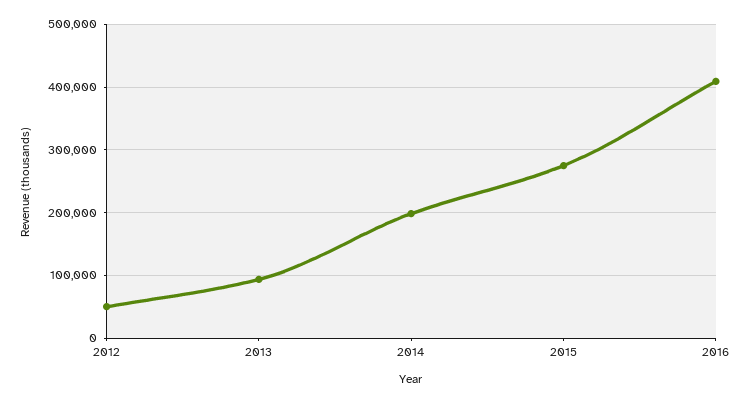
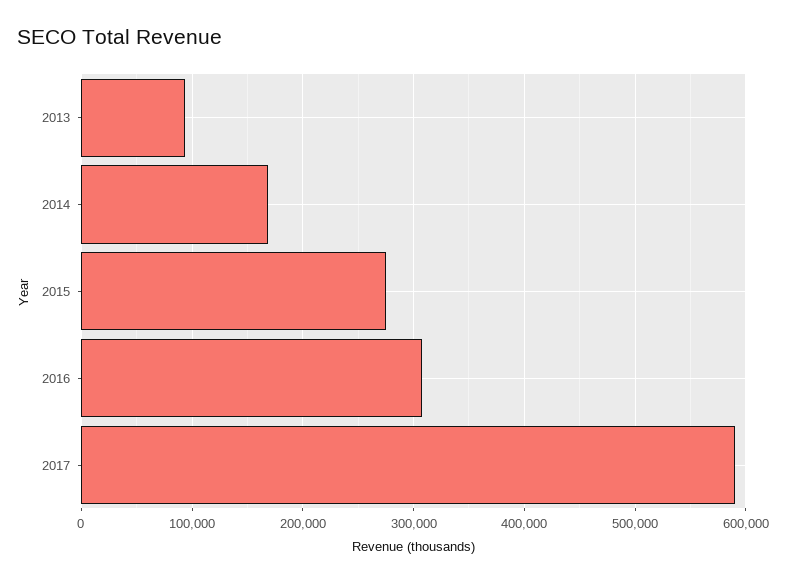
2012: 50000 -> none
2014: 200000 -> 170000
2016: 410000 -> 310000
2017: none -> 590000

